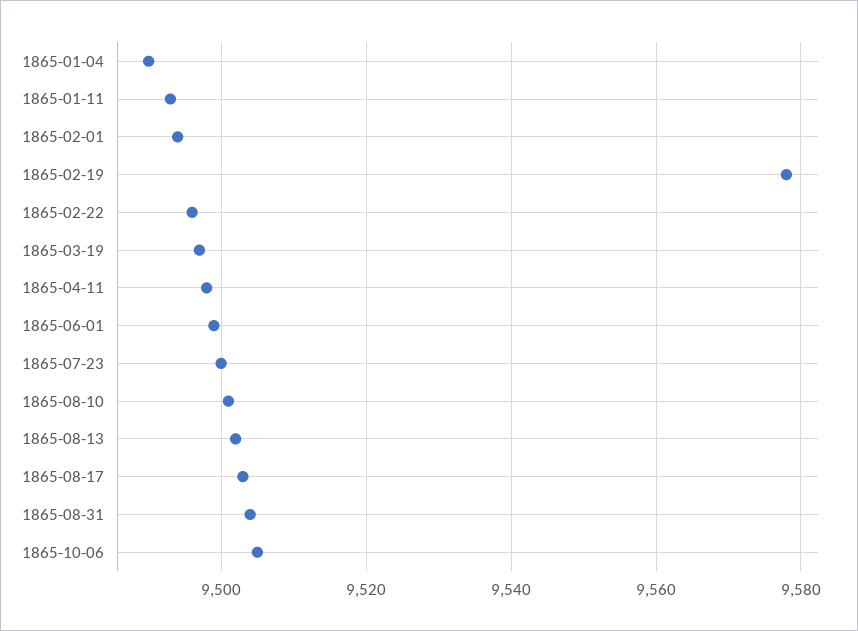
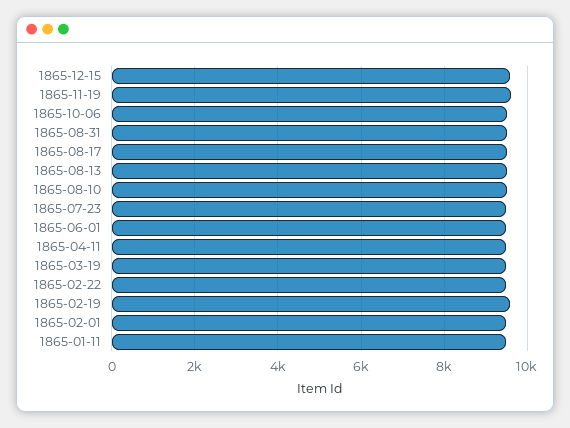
1865-01-04: 9490 -> none
1865-12-15: none -> 9600
1865-11-19: none -> 9600

